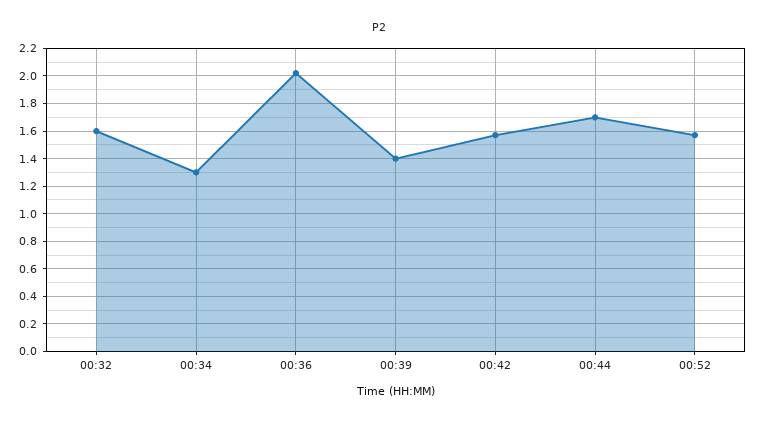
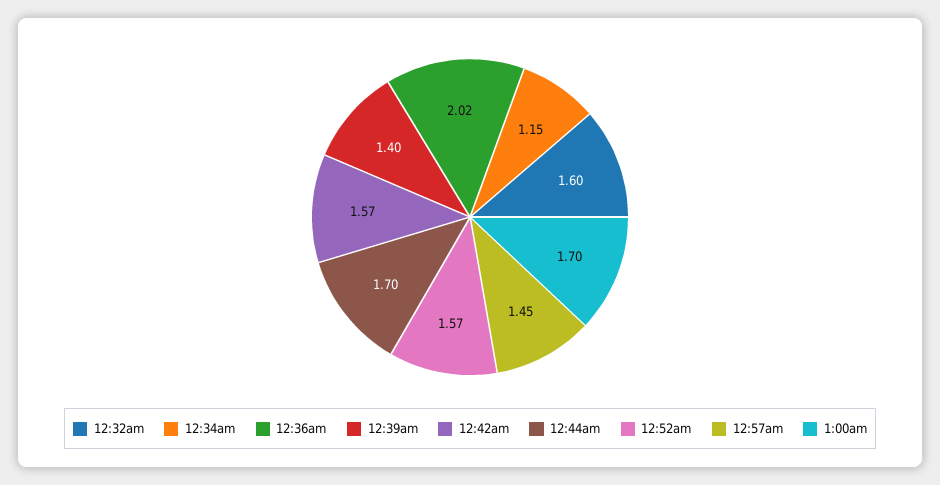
00:34: 1.3 -> 1.15
12:57am: none -> 1.45
1:00am: none -> 1.7

